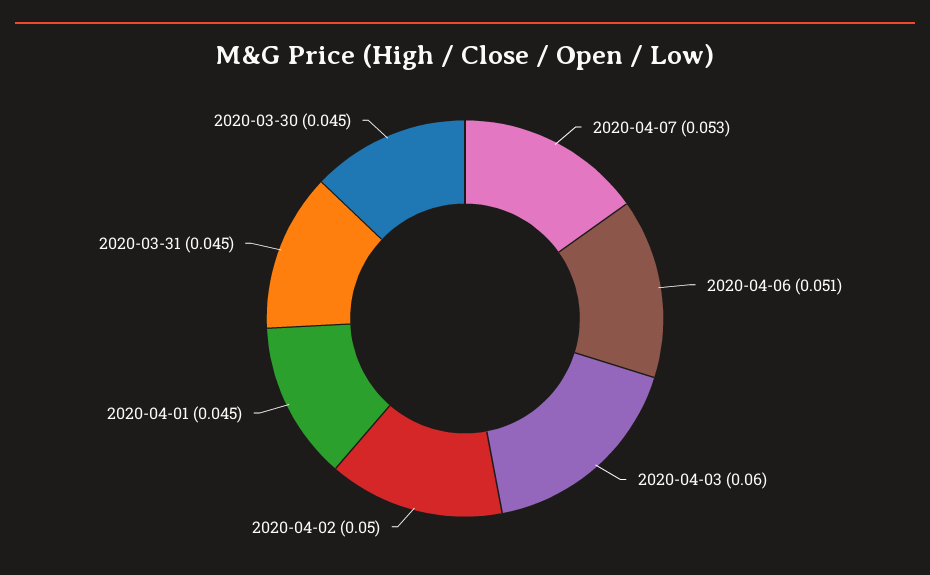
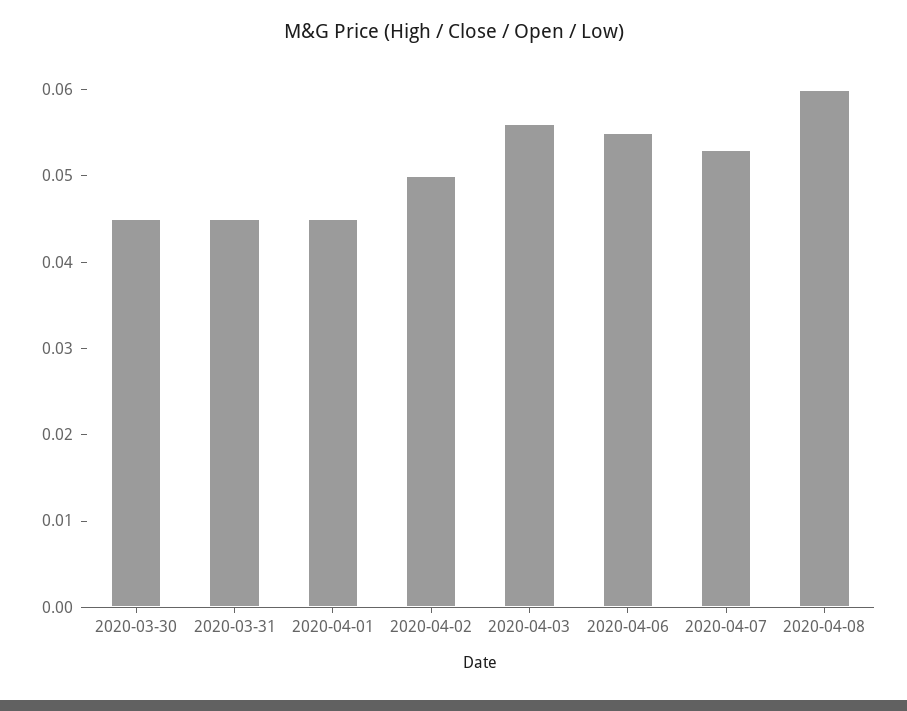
2020-04-06: 0.051 -> 0.055
2020-04-03: 0.06 -> 0.056
2020-04-08: none -> 0.06

